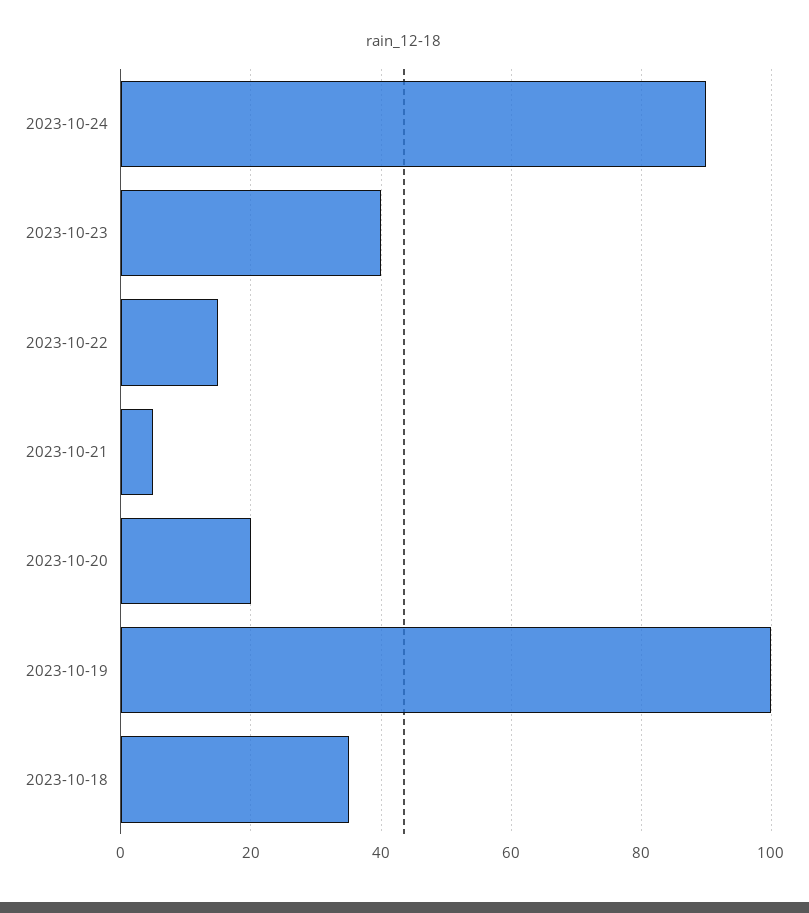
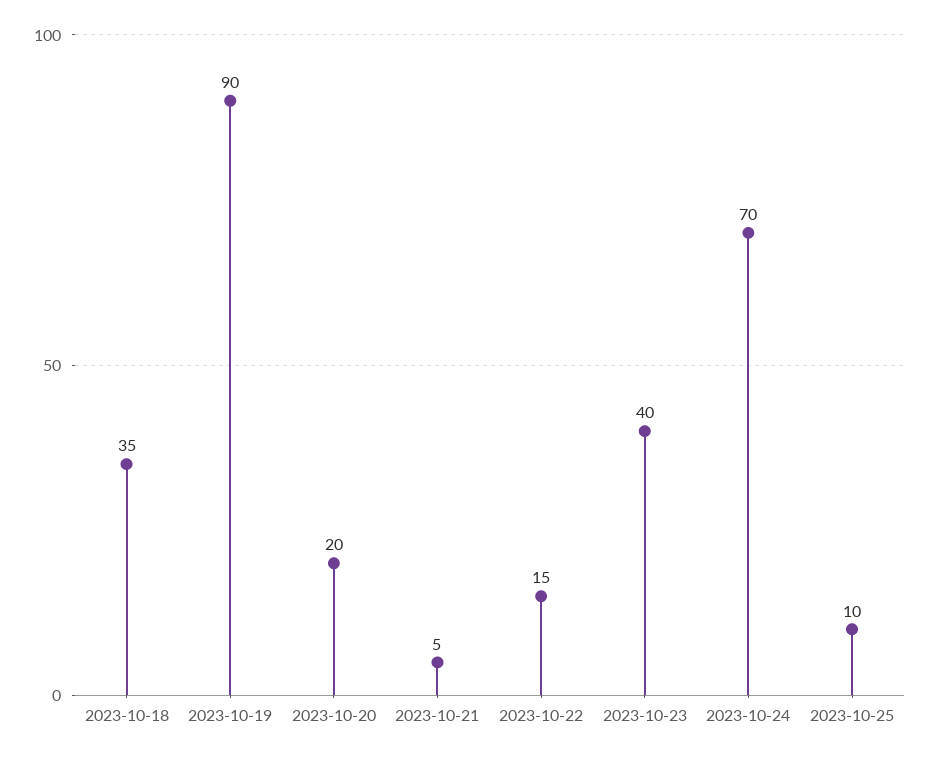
2023-10-24: 90 -> 70
2023-10-19: 100 -> 90
2023-10-25: none -> 10

